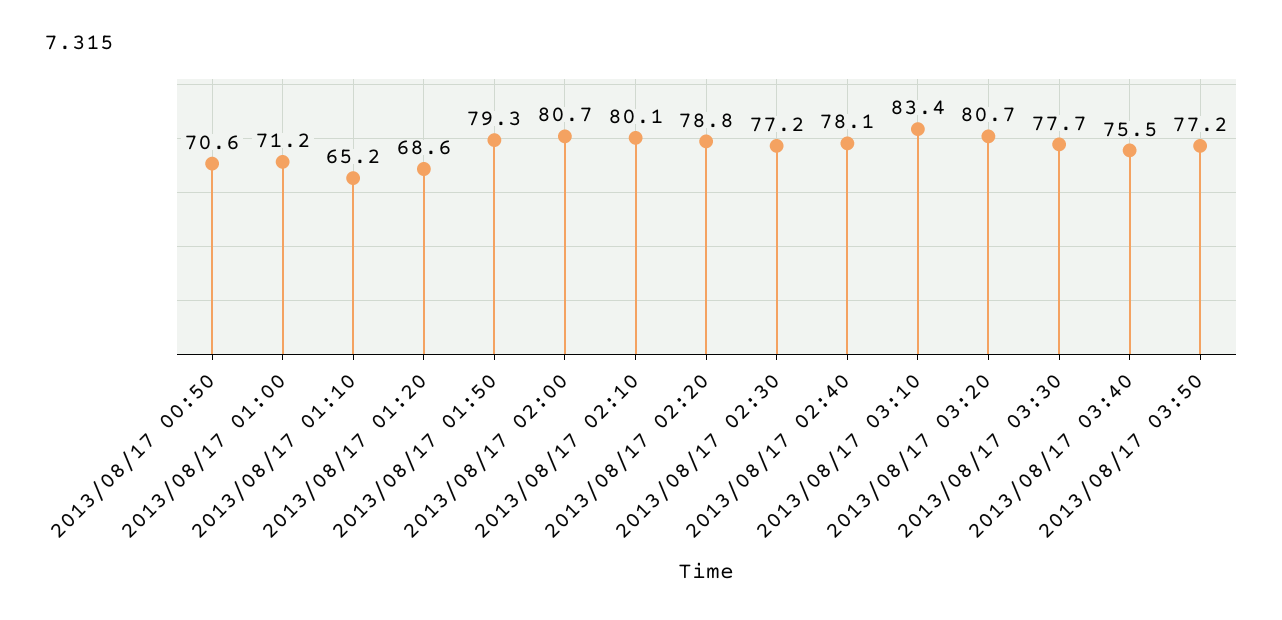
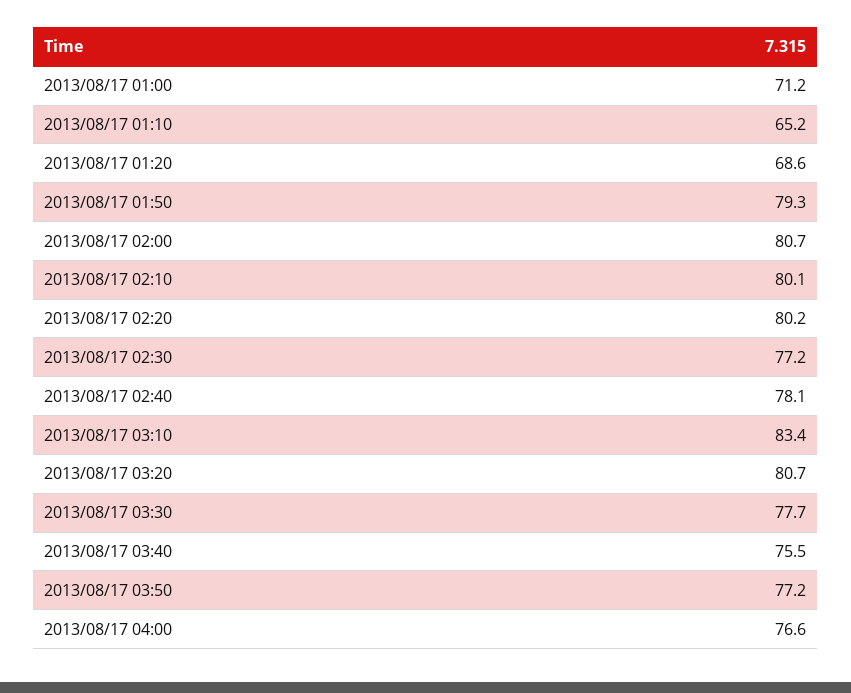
2013/08/17 00:50: 70.6 -> none
2013/08/17 02:20: 78.8 -> 80.2
2013/08/17 04:00: none -> 76.6

